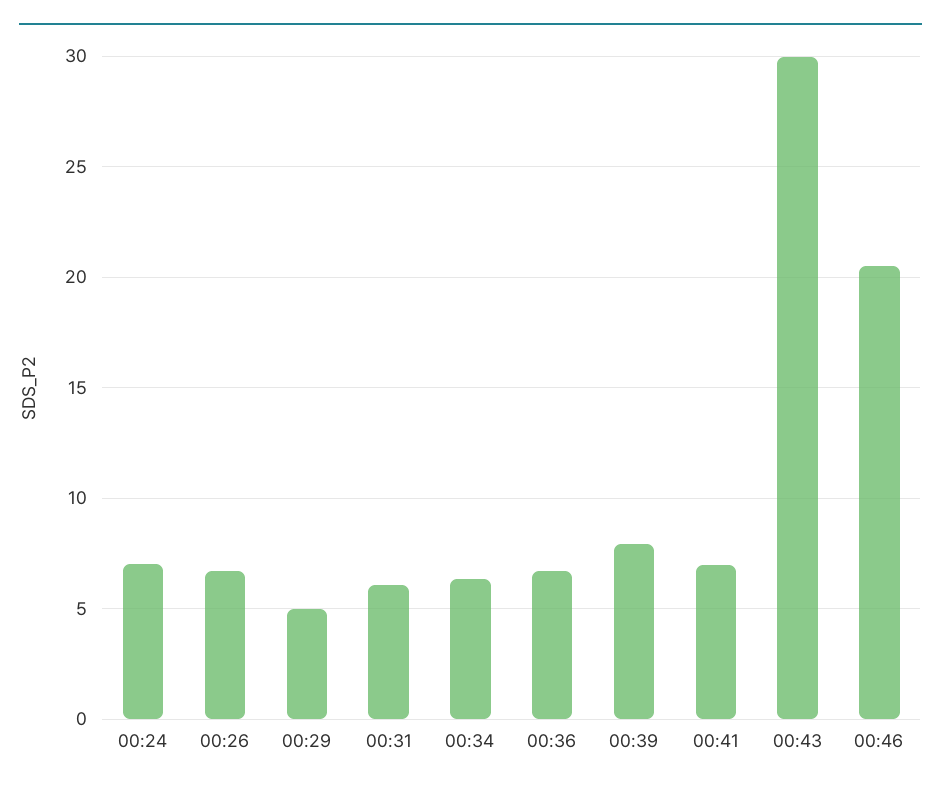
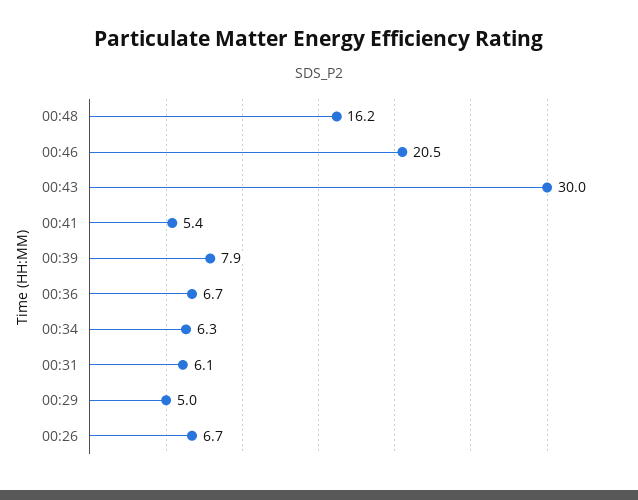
00:24: 7 -> none
00:41: 7 -> 5.4
00:48: none -> 16.2

